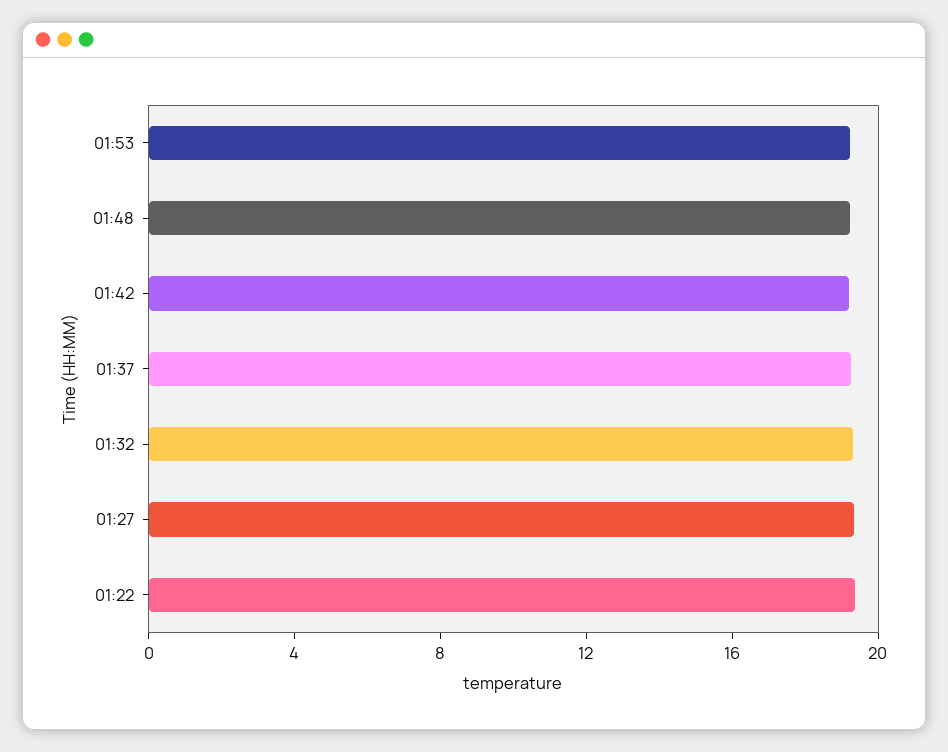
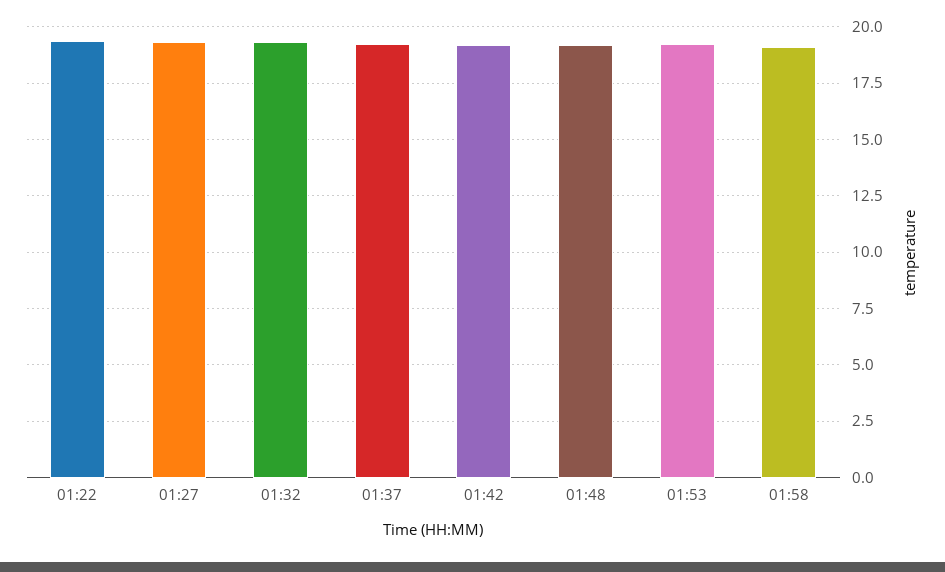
01:58: none -> 19

